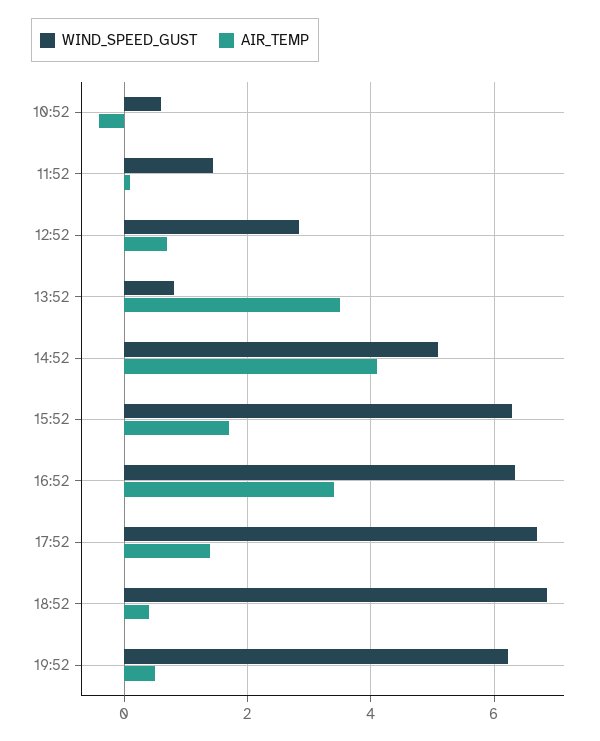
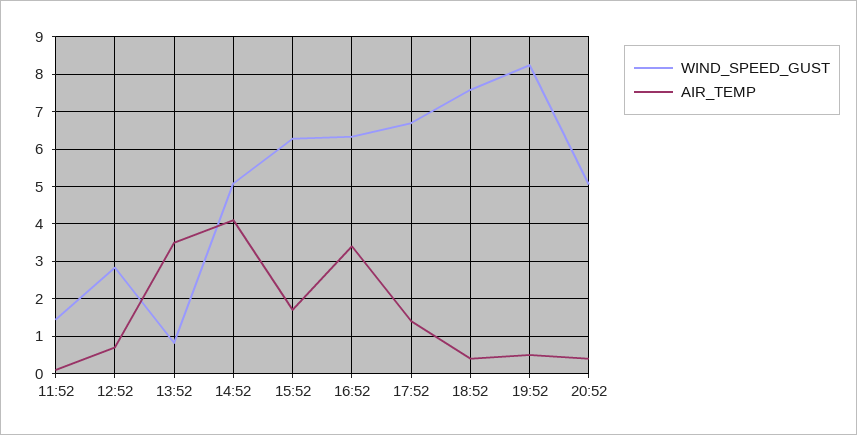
WIND_SPEED_GUST, 10:52: 0.6 -> none
AIR_TEMP, 10:52: -0.4 -> none
WIND_SPEED_GUST, 18:52: 6.8 -> 7.6
WIND_SPEED_GUST, 19:52: 6.2 -> 8.2
WIND_SPEED_GUST, 20:52: none -> 5
AIR_TEMP, 20:52: none -> 0.4

